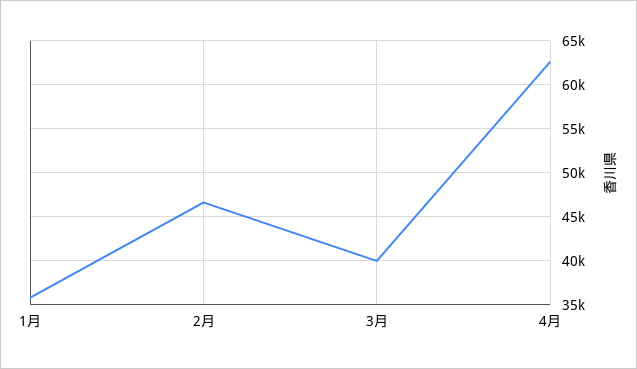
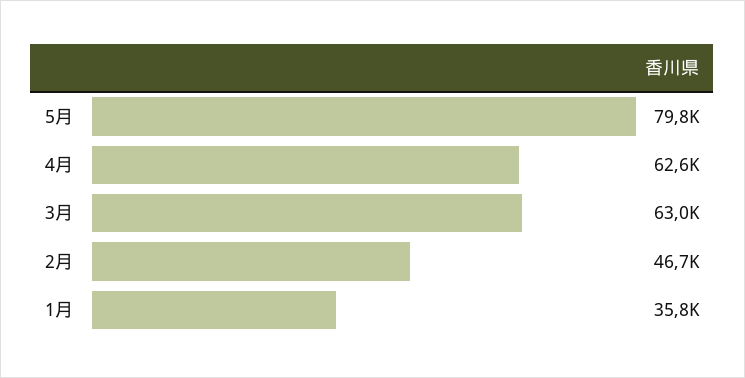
3月: 40000 -> 63000
5月: none -> 79800

